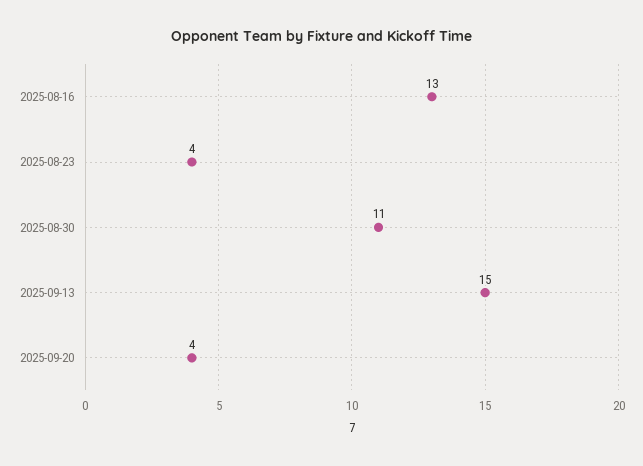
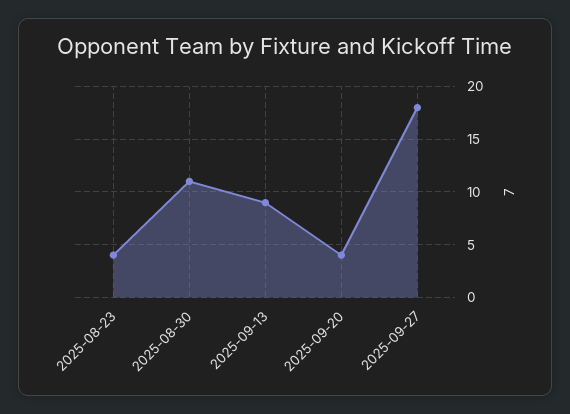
2025-08-16: 13 -> none
2025-09-13: 15 -> 9
2025-09-27: none -> 18

